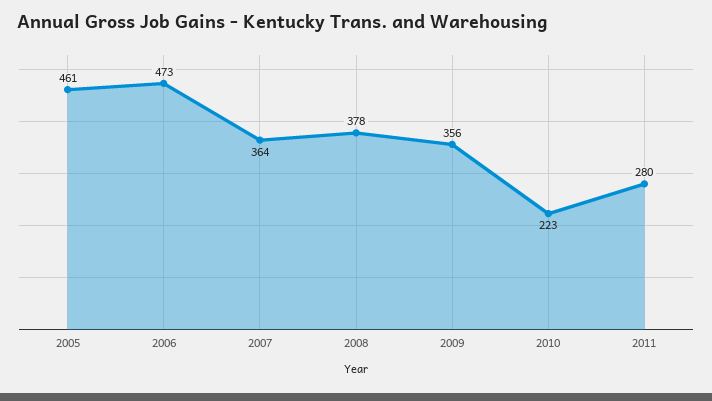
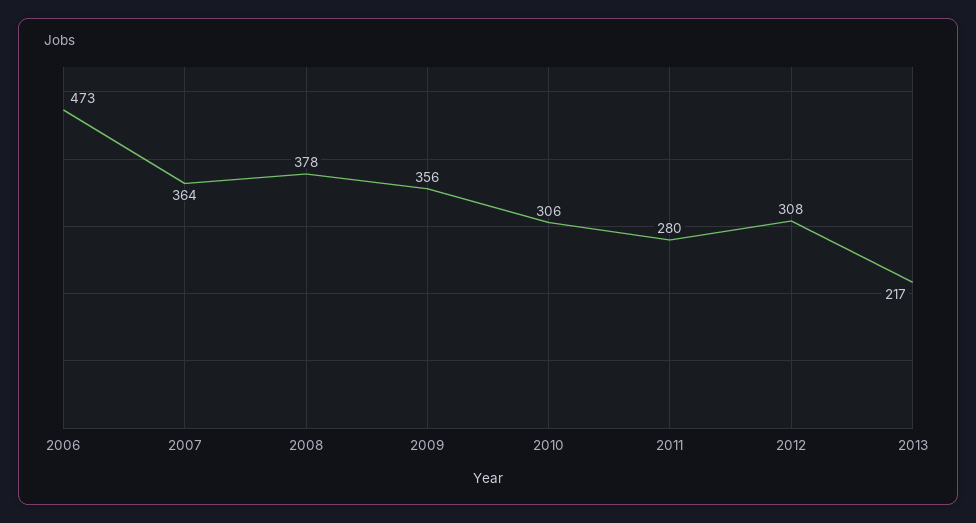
2005: 461 -> none
2010: 223 -> 306
2012: none -> 308
2013: none -> 217

